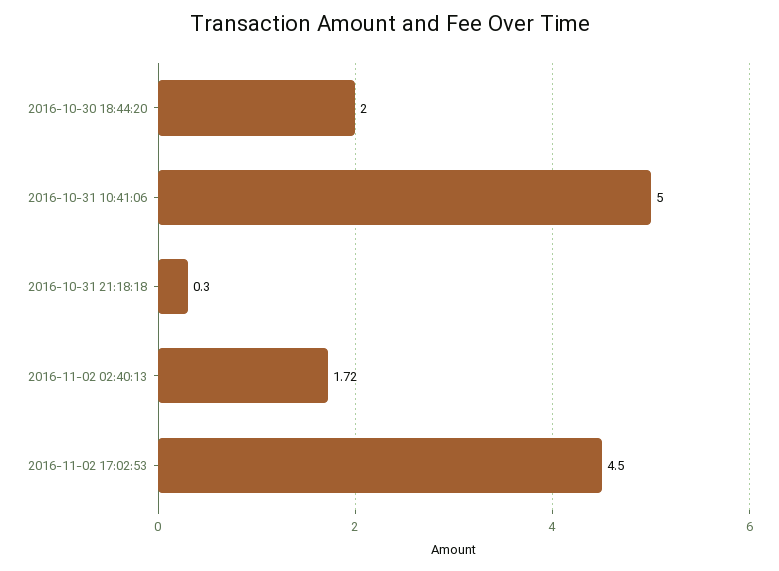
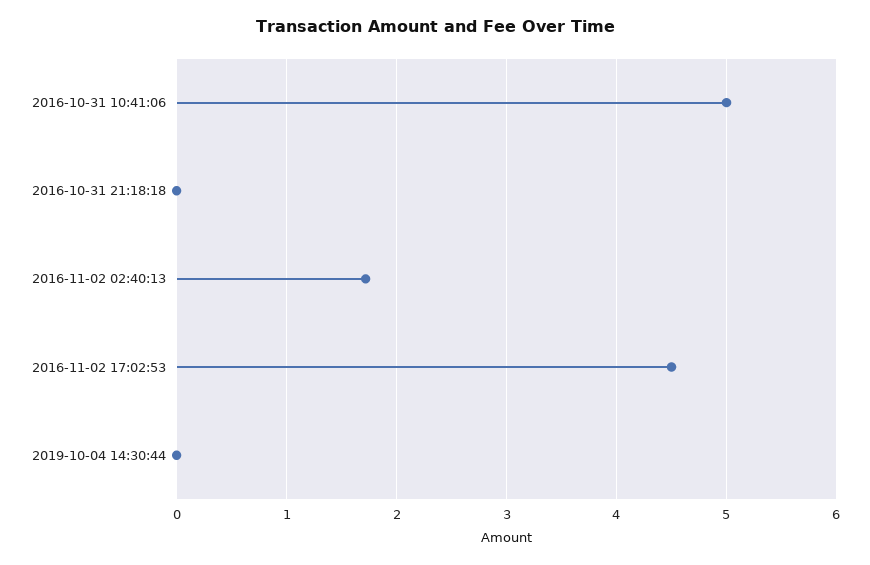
2016-10-30 18:44:20: 2 -> none
2016-10-31 21:18:18: 0.3 -> 0
2019-10-04 14:30:44: none -> 0

